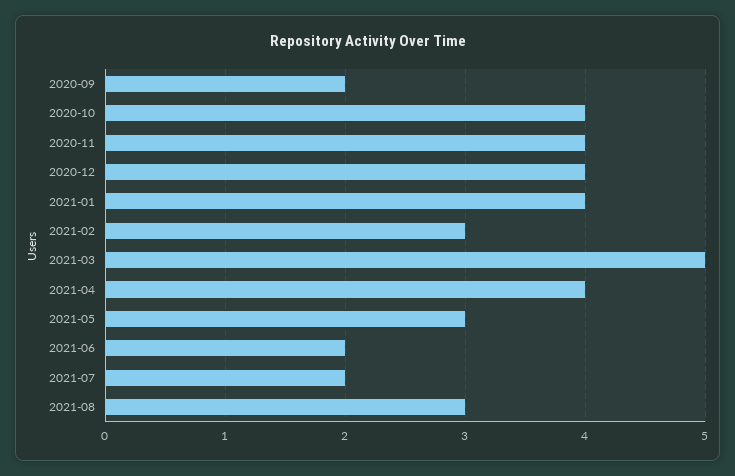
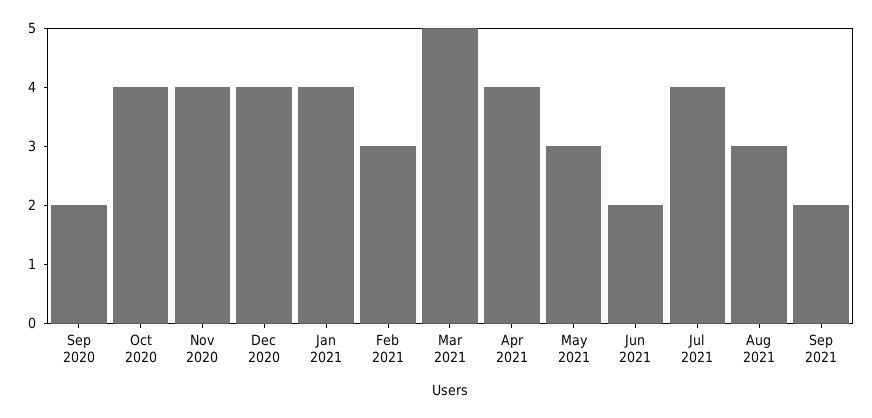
2021-07: 2 -> 4
Sep 2021: none -> 2

